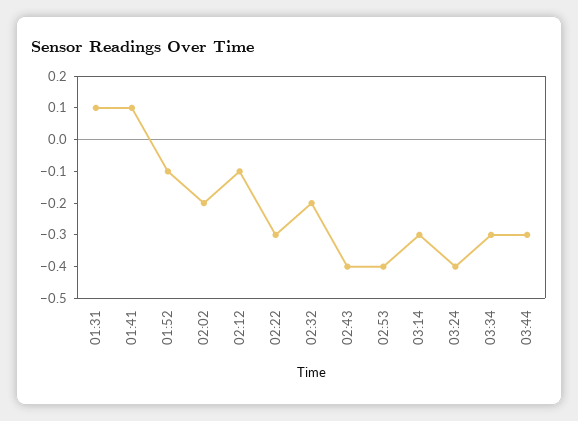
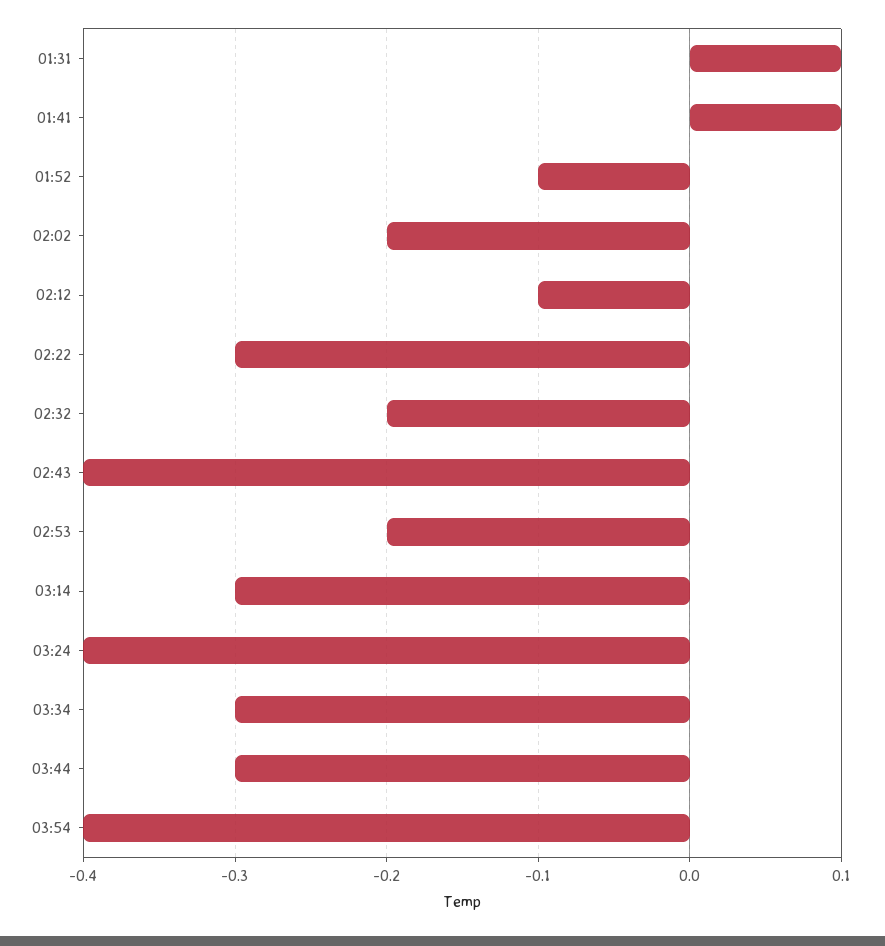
02:53: -0.4 -> -0.2
03:54: none -> -0.4

